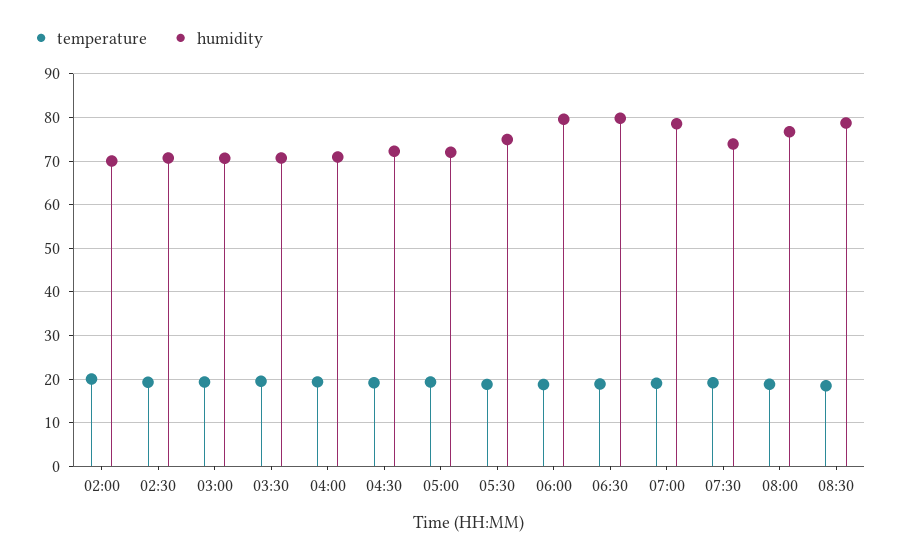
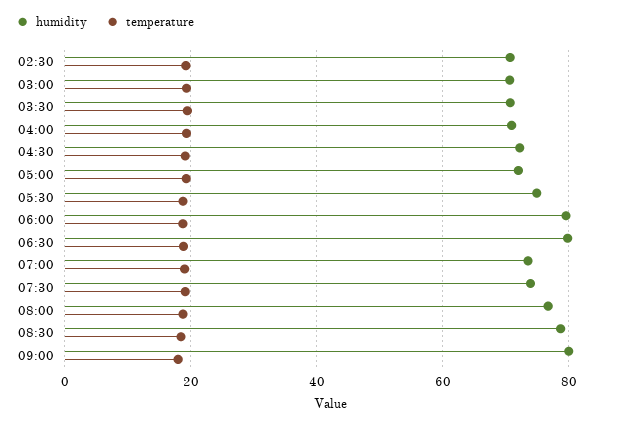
temperature, 02:00: 20 -> none
humidity, 02:00: 70 -> none
humidity, 07:00: 78 -> 74
humidity, 09:00: none -> 80
temperature, 09:00: none -> 18

